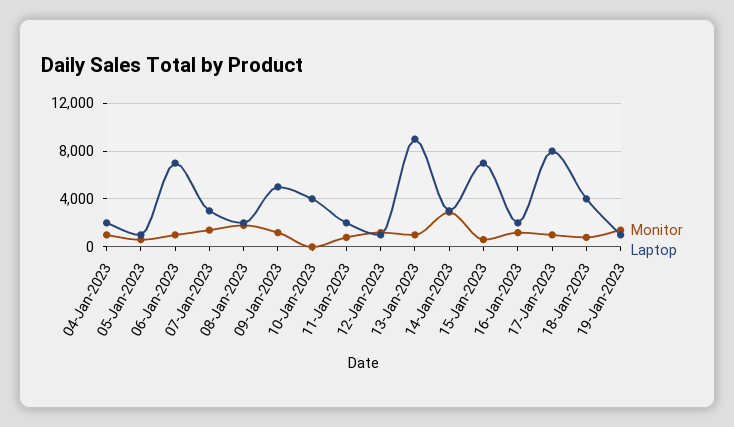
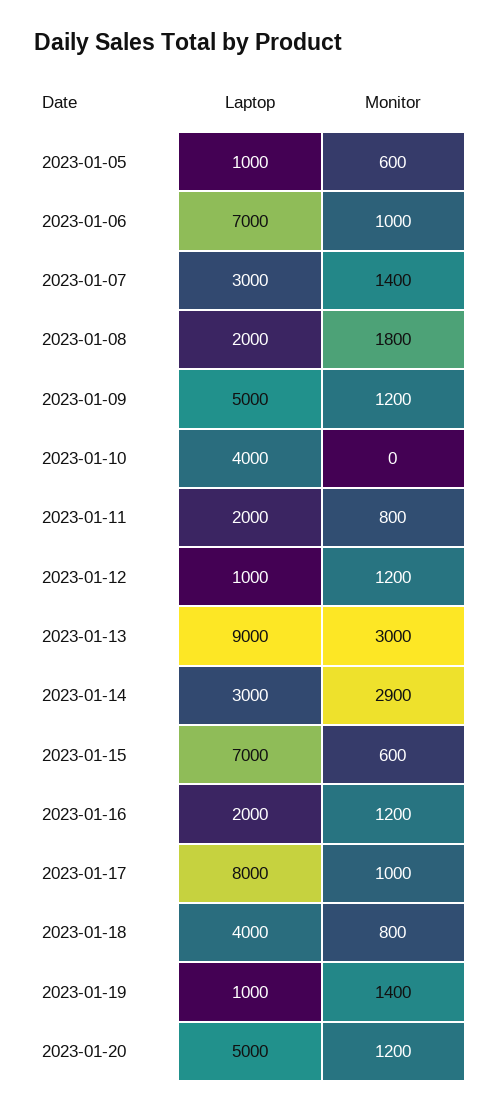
Monitor, 04-Jan-2023: 1000 -> none
Laptop, 04-Jan-2023: 2000 -> none
Monitor, 13-Jan-2023: 1000 -> 3000
Laptop, 2023-01-20: none -> 5000
Monitor, 2023-01-20: none -> 1200

